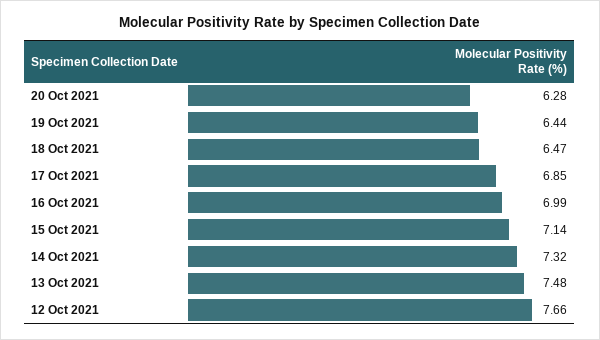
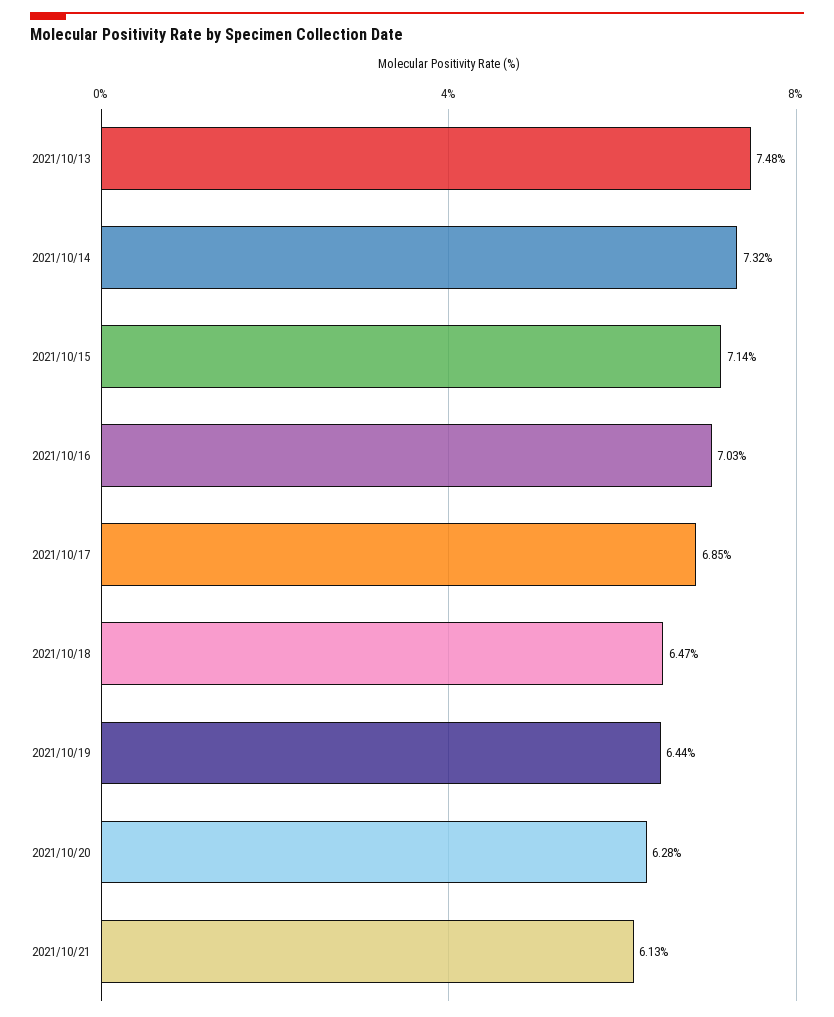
16 Oct 2021: 6.99 -> 7.03
12 Oct 2021: 7.66 -> none
2021/10/21: none -> 6.13

